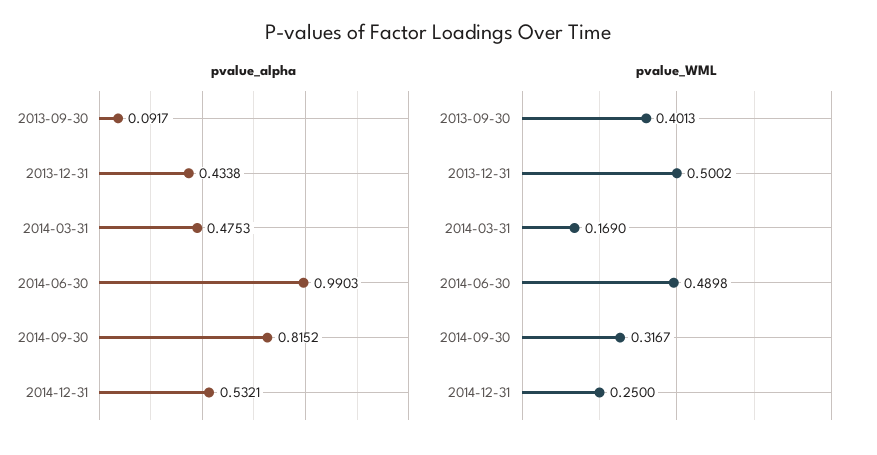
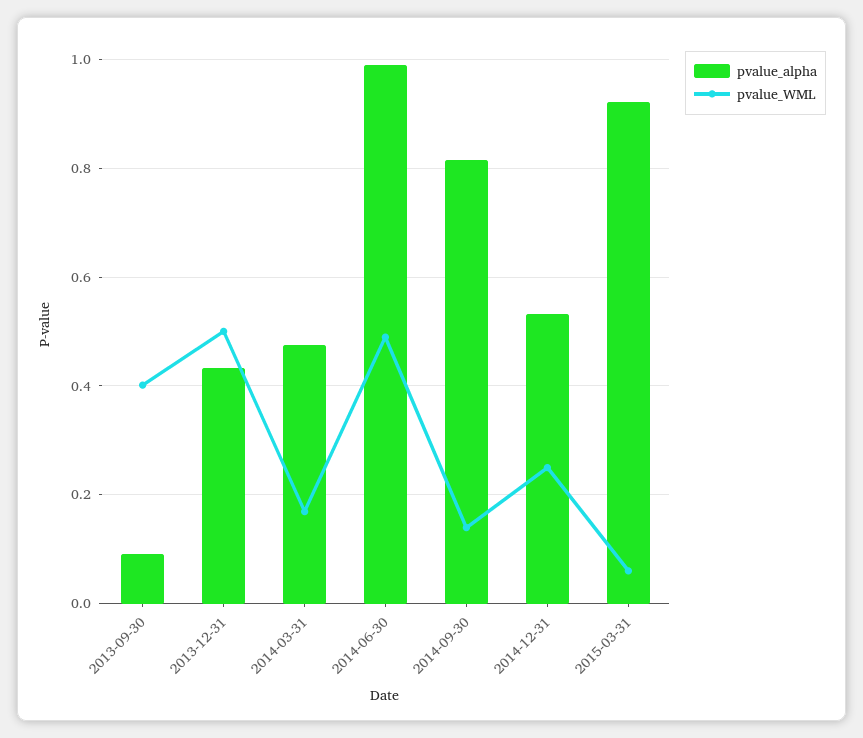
pvalue_WML, 2014-09-30: 0.3167 -> 0.14
pvalue_alpha, 2015-03-31: none -> 0.92
pvalue_WML, 2015-03-31: none -> 0.06

